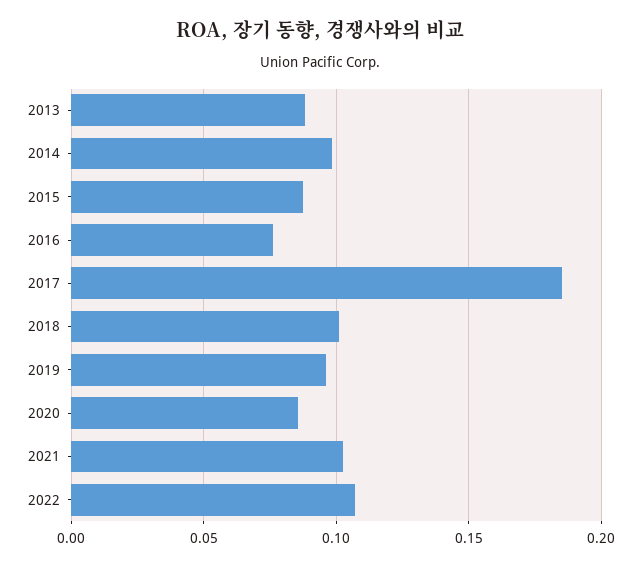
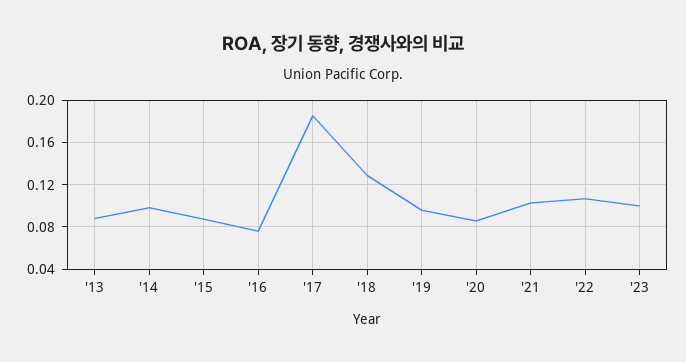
2018: 0.1 -> 0.13
'23: none -> 0.1

